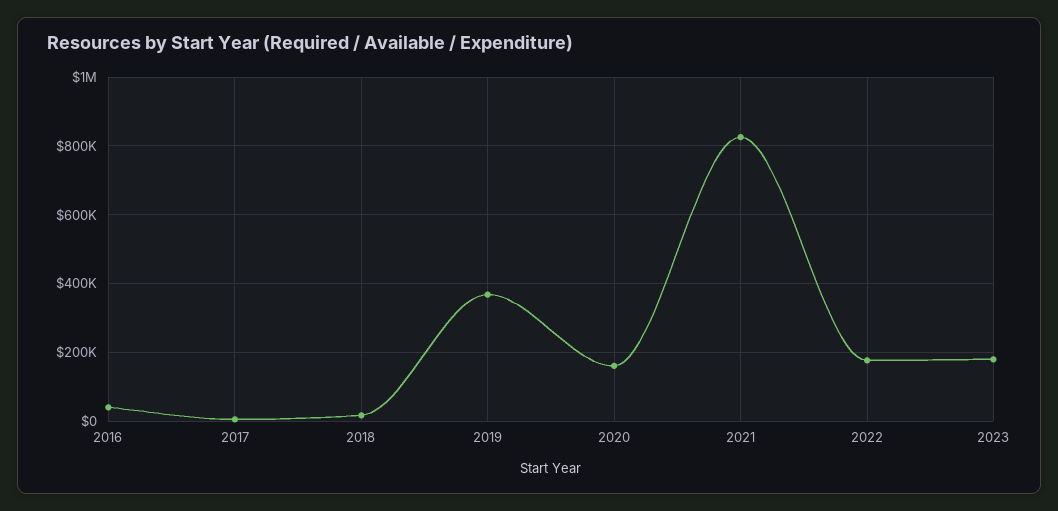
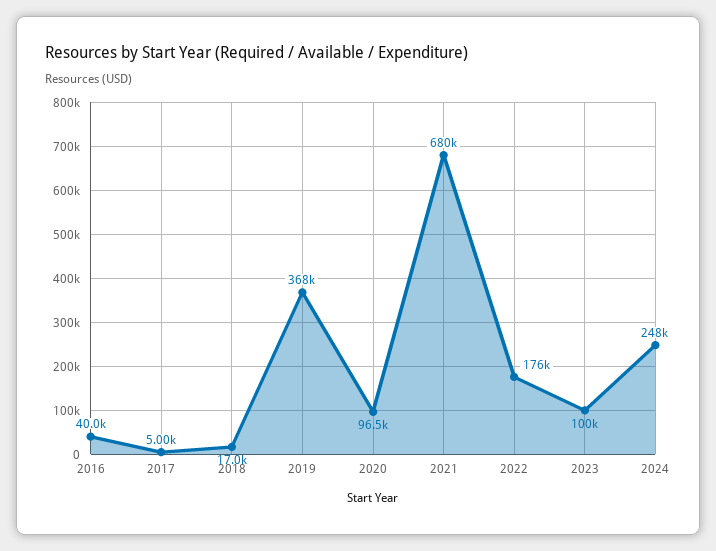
2020: 160000 -> 96500
2021: 820000 -> 680000
2023: 180000 -> 100000
2024: none -> 248000

